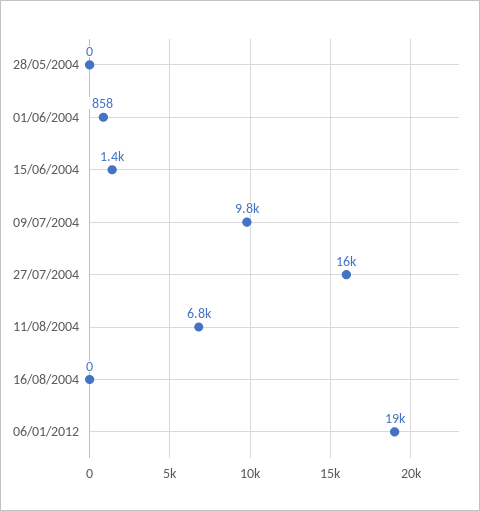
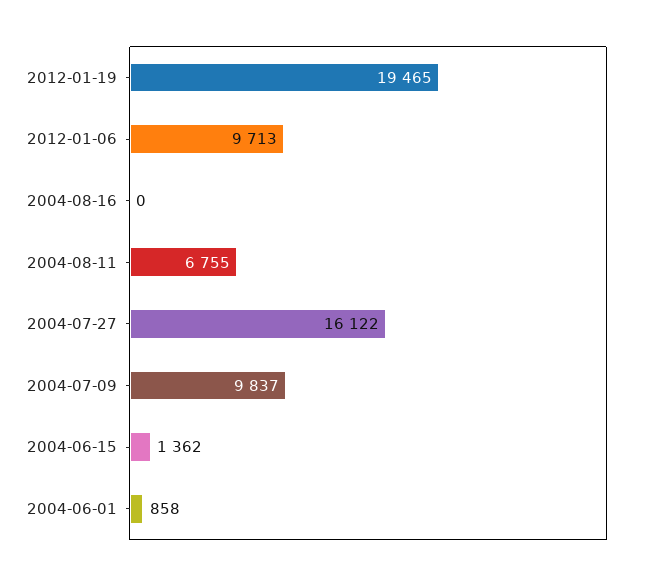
28/05/2004: 0 -> none
06/01/2012: 19000 -> 9713
2012-01-19: none -> 19465

